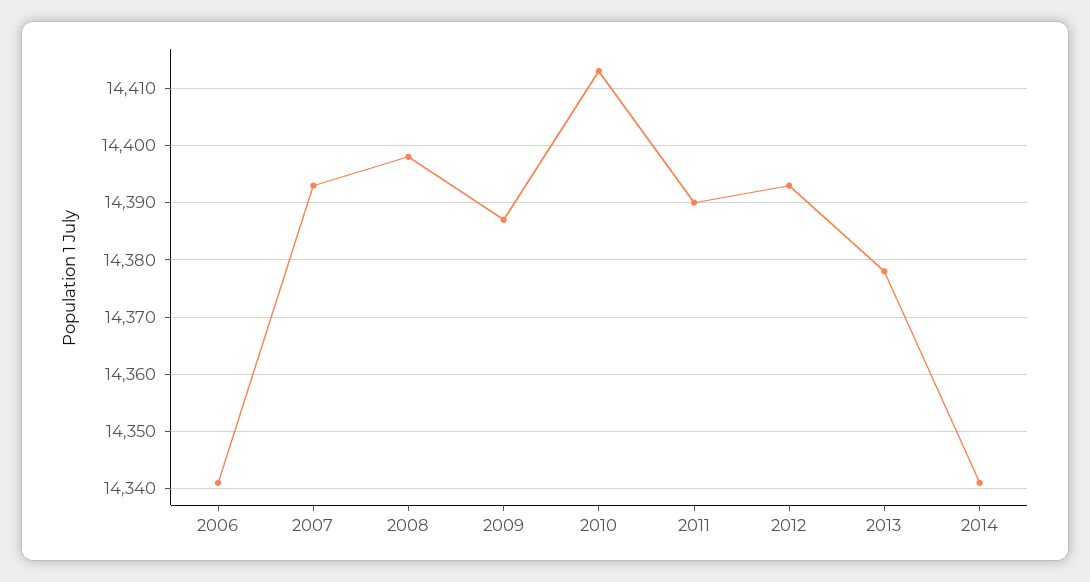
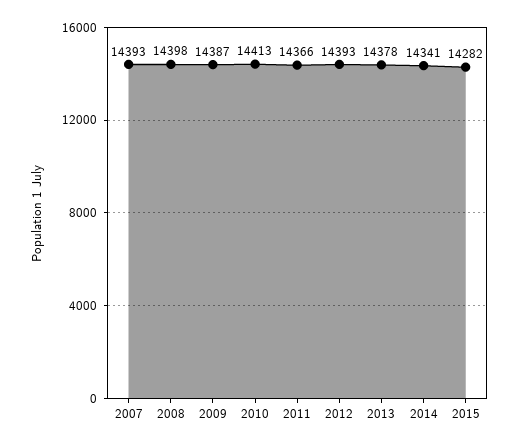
2006: 14340 -> none
2011: 14390 -> 14366
2015: none -> 14282

